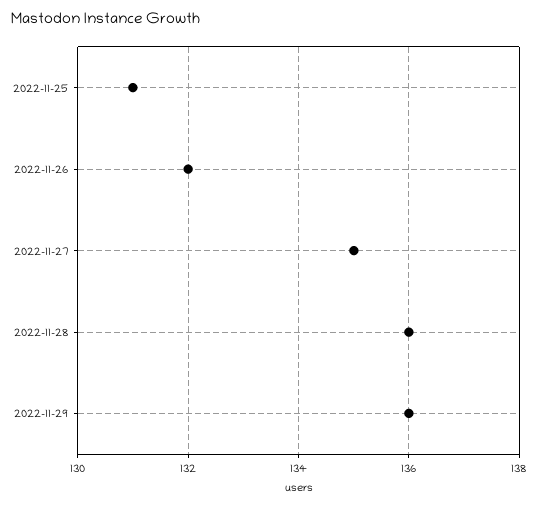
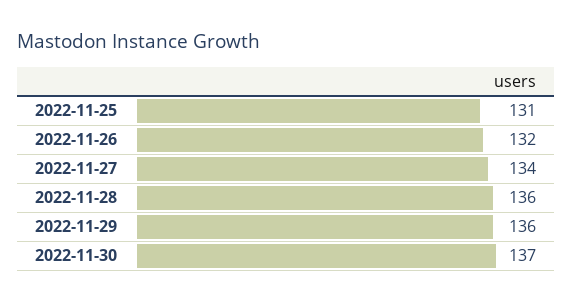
2022-11-27: 135 -> 134
2022-11-30: none -> 137

